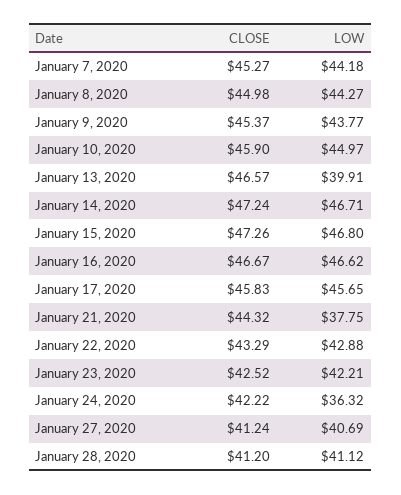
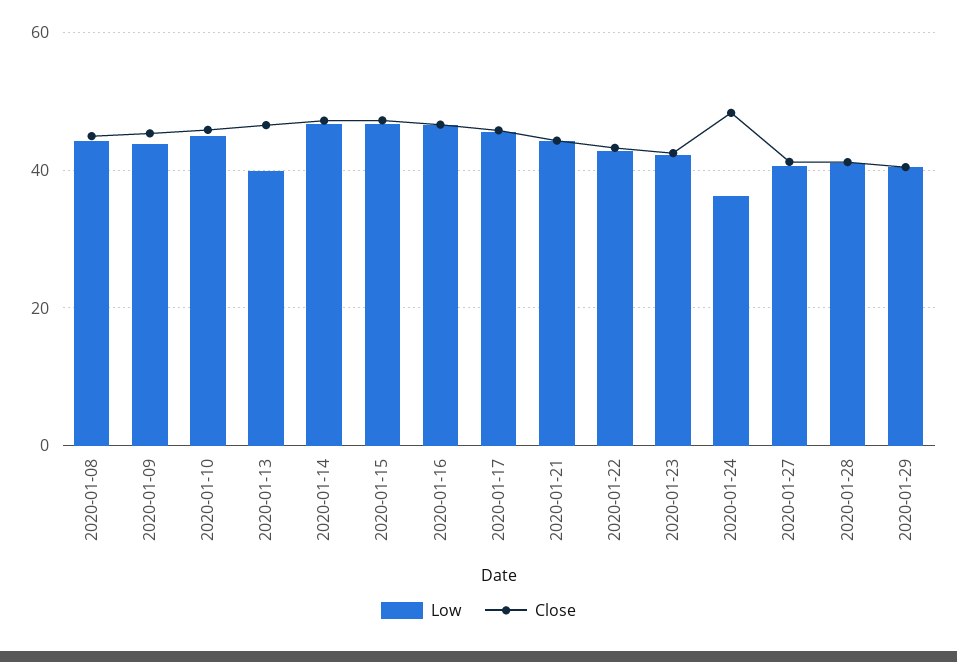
CLOSE, January 7, 2020: 45.27 -> none
LOW, January 7, 2020: 44.18 -> none
LOW, January 21, 2020: 37.75 -> 44
CLOSE, January 24, 2020: 42.22 -> 48
LOW, 2020-01-29: none -> 40
CLOSE, 2020-01-29: none -> 40

